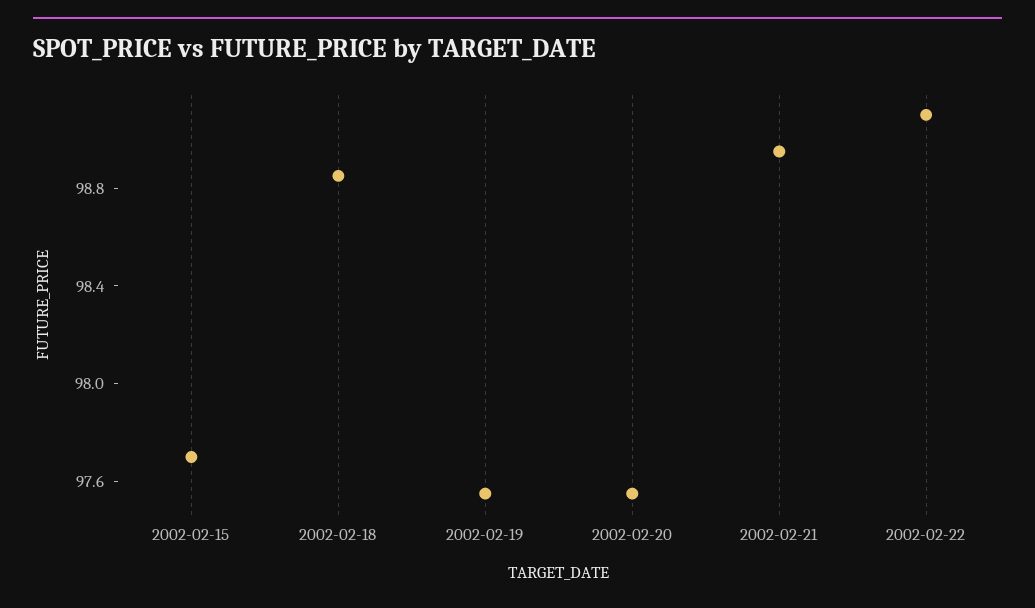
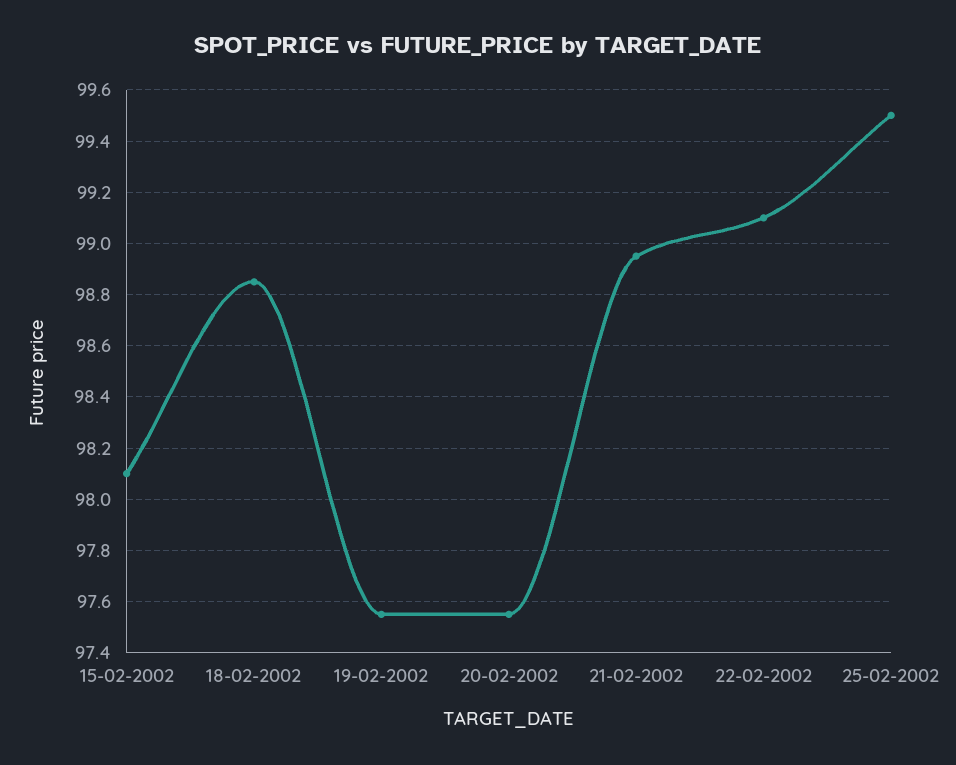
2002-02-15: 97.7 -> 98.1
25-02-2002: none -> 99.5

